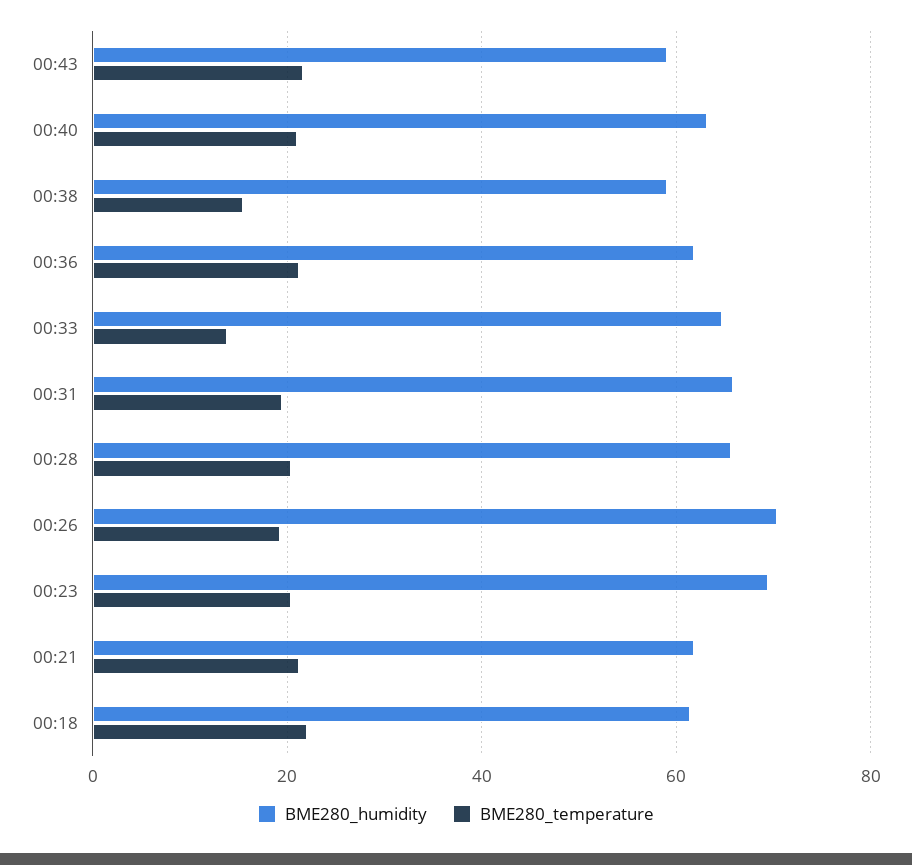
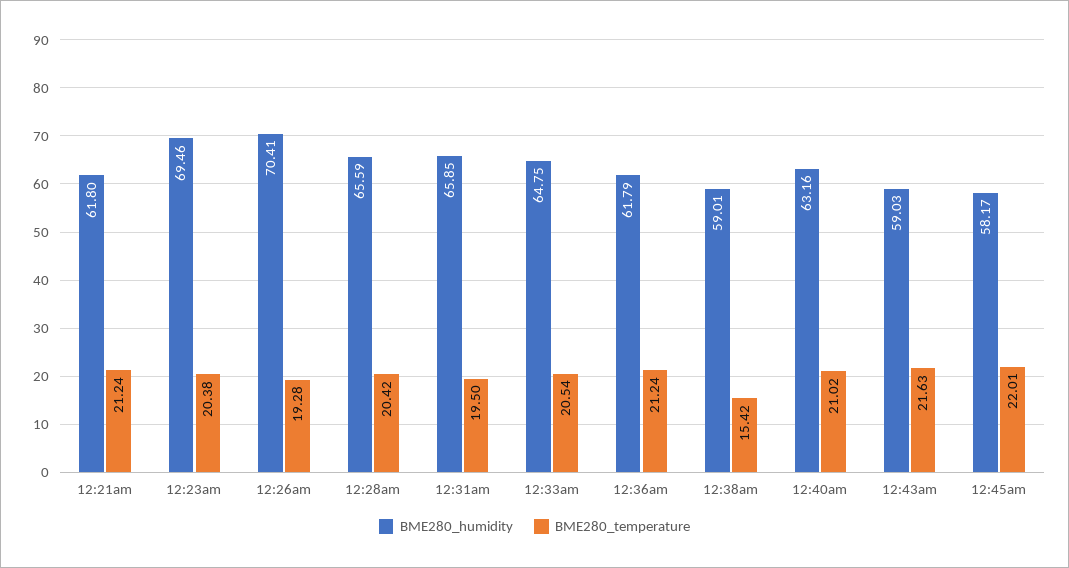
BME280_temperature, 00:33: 14 -> 20.54
BME280_humidity, 00:18: 62 -> none
BME280_temperature, 00:18: 22 -> none
BME280_humidity, 12:45am: none -> 58.17
BME280_temperature, 12:45am: none -> 22.01

